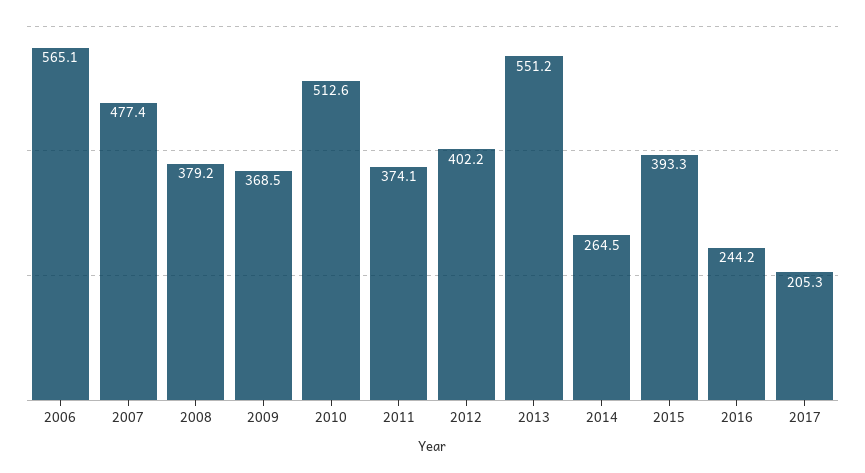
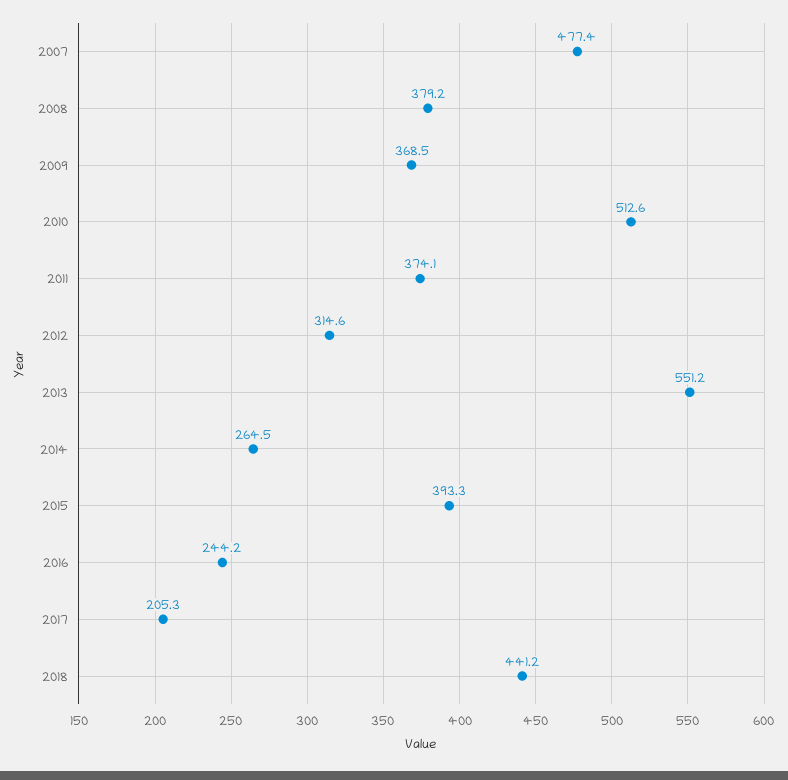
2006: 565.1 -> none
2012: 402.2 -> 314.6
2018: none -> 441.2

